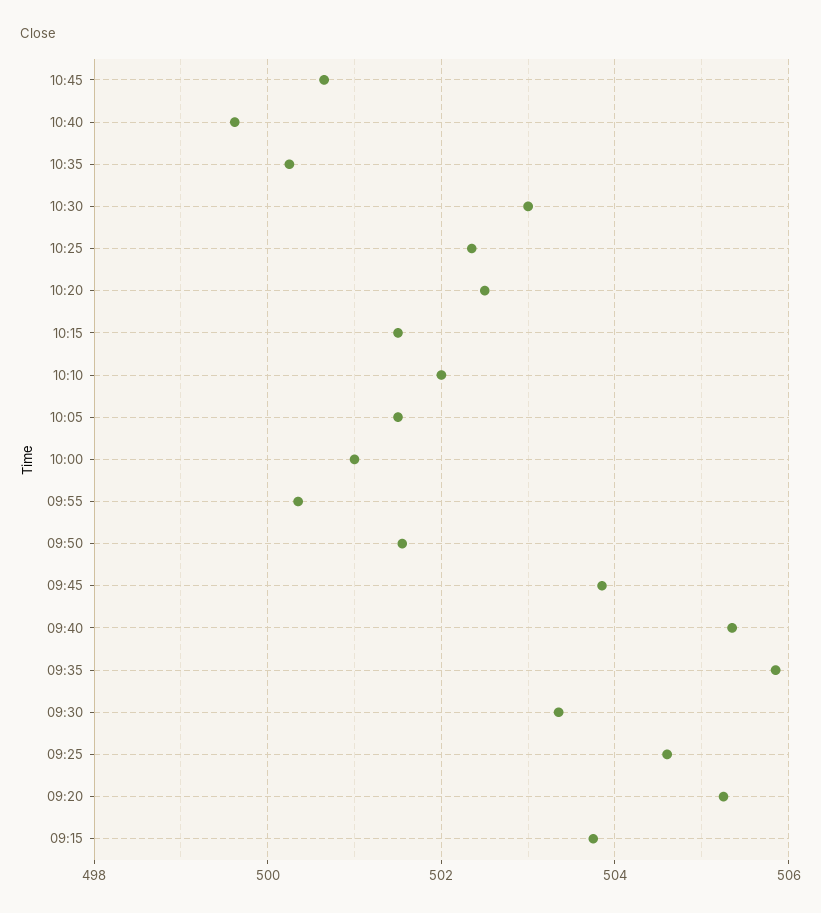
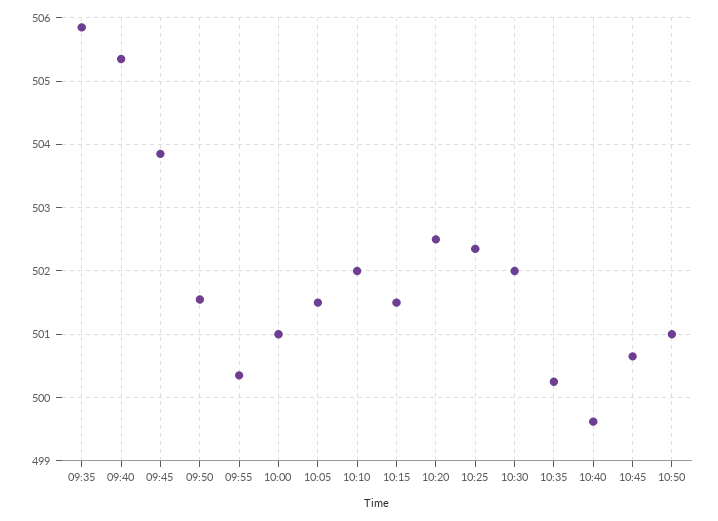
10:30: 503 -> 502
09:30: 503.4 -> none
09:25: 504.6 -> none
09:20: 505.2 -> none
09:15: 503.8 -> none
10:50: none -> 501

